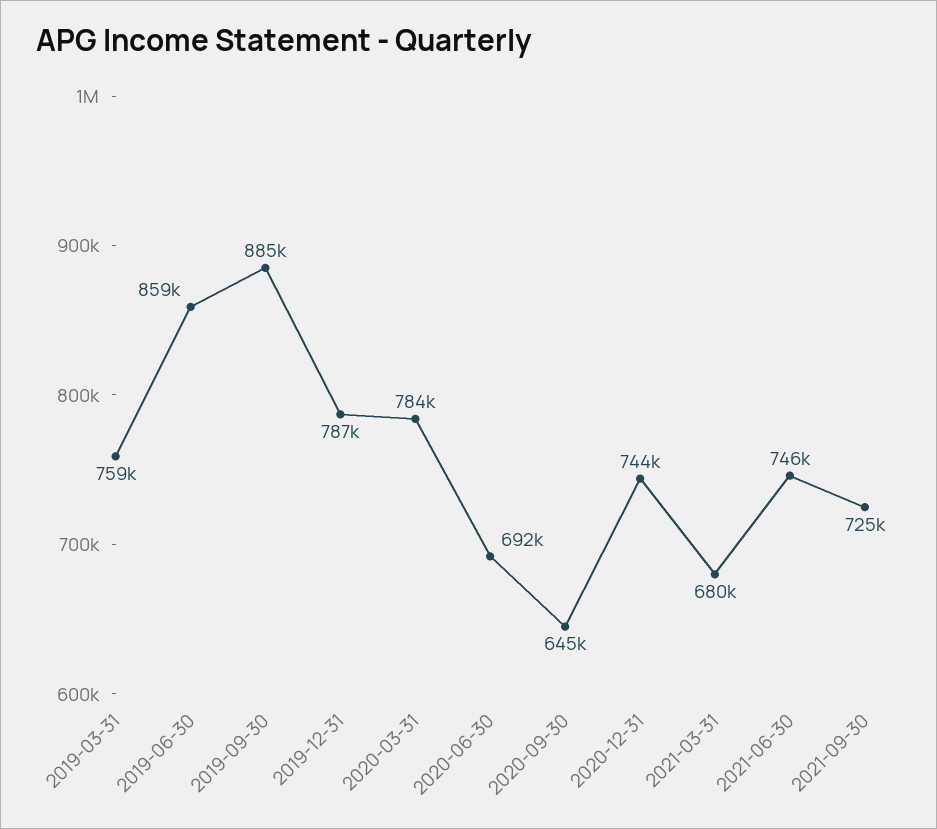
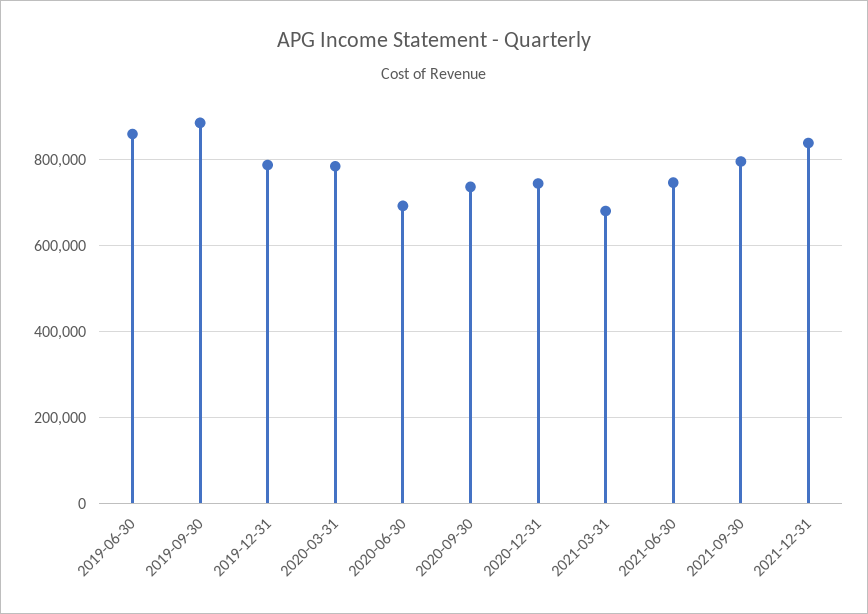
2019-03-31: 759000 -> none
2020-09-30: 645000 -> 740000
2021-09-30: 725000 -> 800000
2021-12-31: none -> 840000

